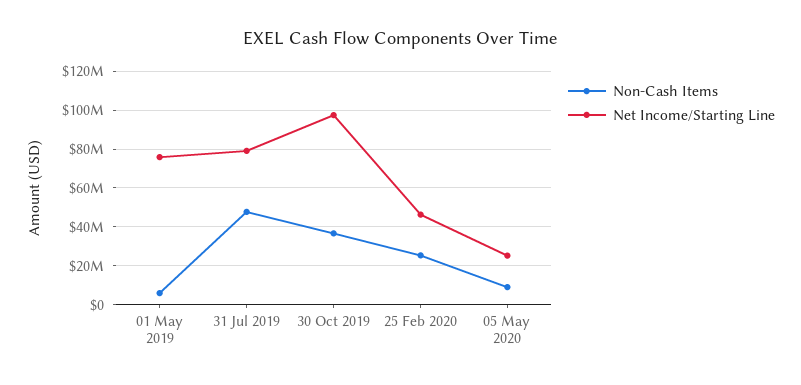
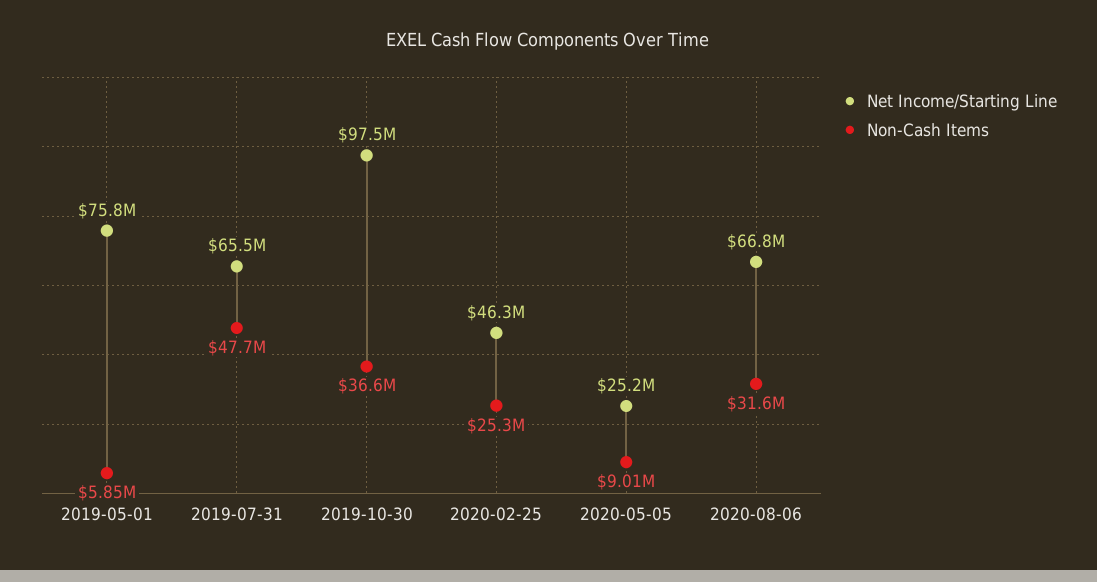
Net Income/Starting Line, 31 Jul 2019: 80000000 -> 65500000
Net Income/Starting Line, 2020-08-06: none -> 66800000
Non-Cash Items, 2020-08-06: none -> 31600000

